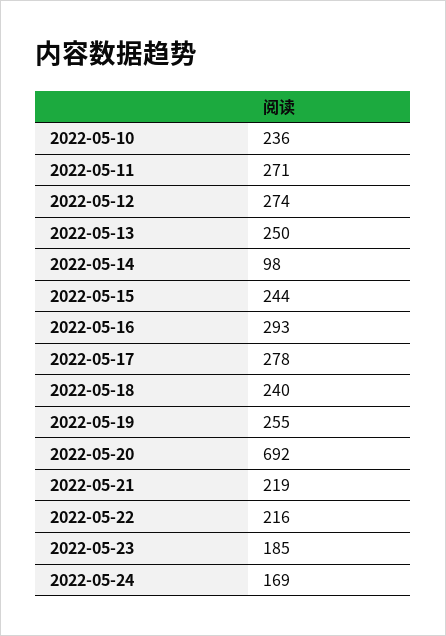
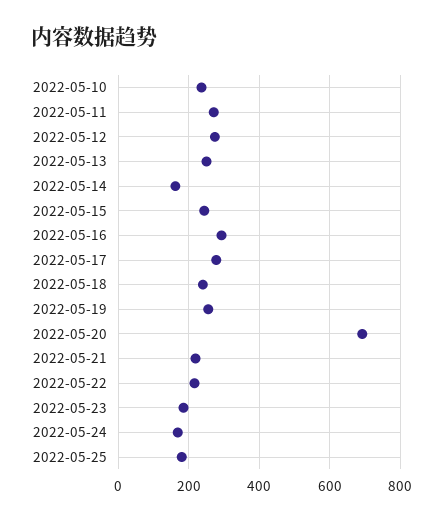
2022-05-14: 98 -> 160
2022-05-25: none -> 180

